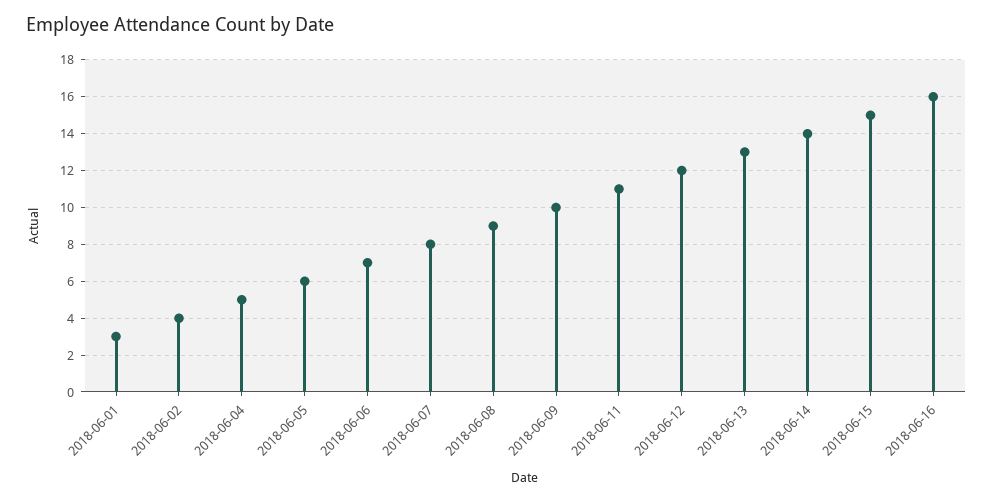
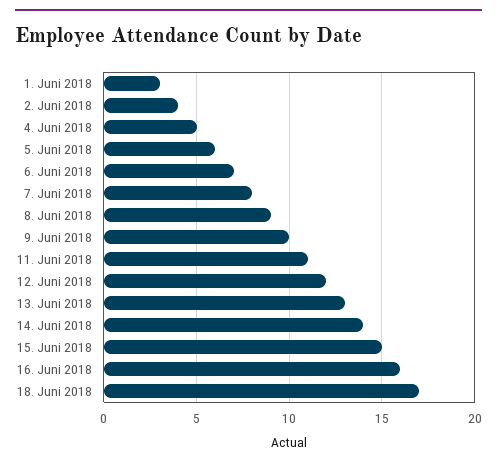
18. Juni 2018: none -> 17

